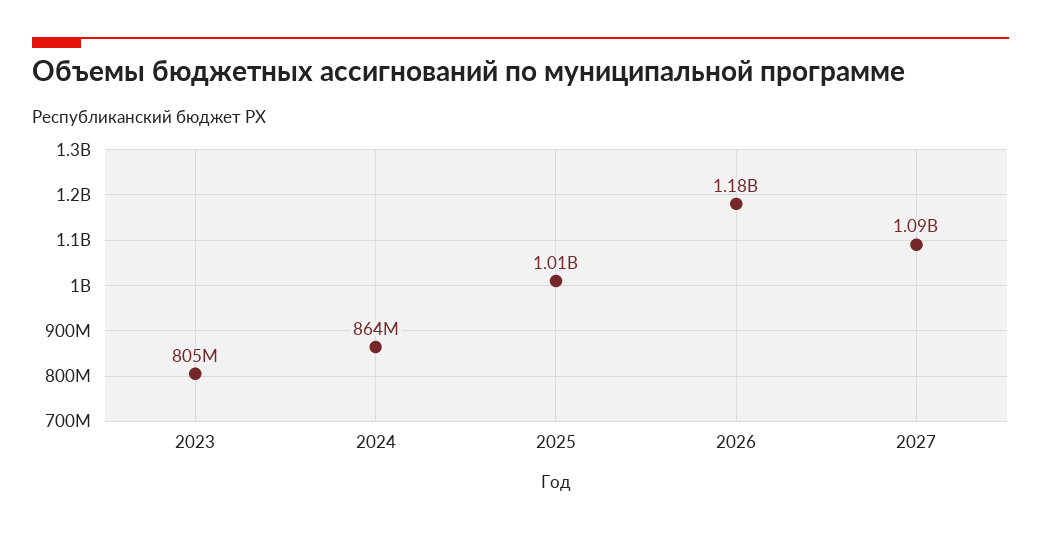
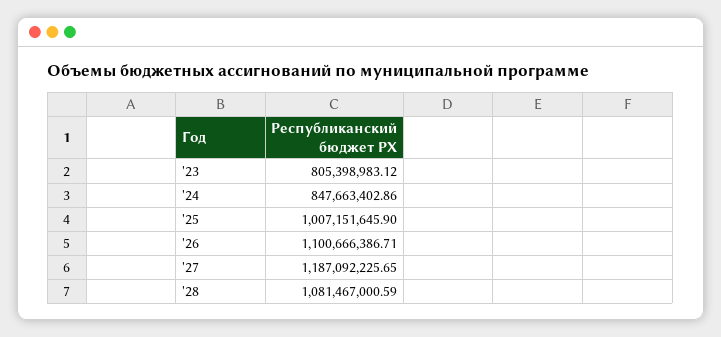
2024: 864000000 -> 847663402.86
2026: 1180000000 -> 1100666386.71
2027: 1090000000 -> 1187092225.65
'28: none -> 1081467000.59

